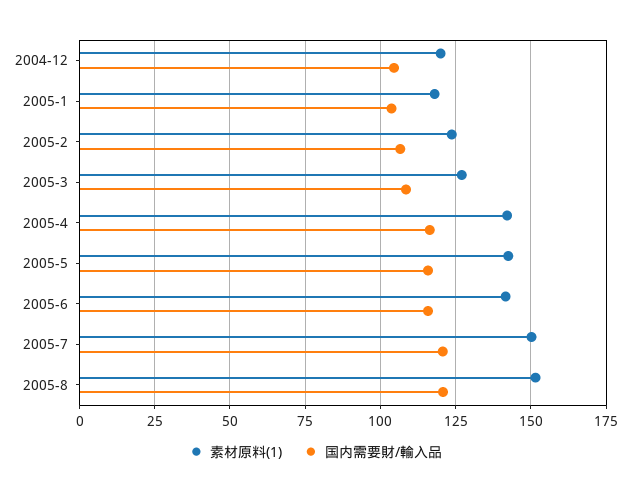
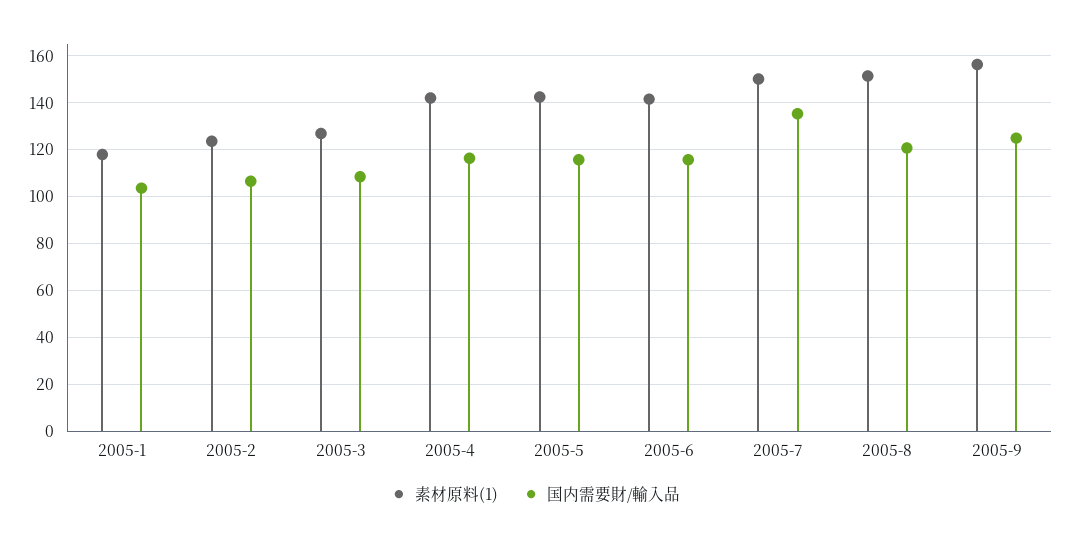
素材原料(1), 2004-12: 120 -> none
国内需要財/輸入品, 2004-12: 105 -> none
国内需要財/輸入品, 2005-7: 120 -> 135
素材原料(1), 2005-9: none -> 155
国内需要財/輸入品, 2005-9: none -> 125

